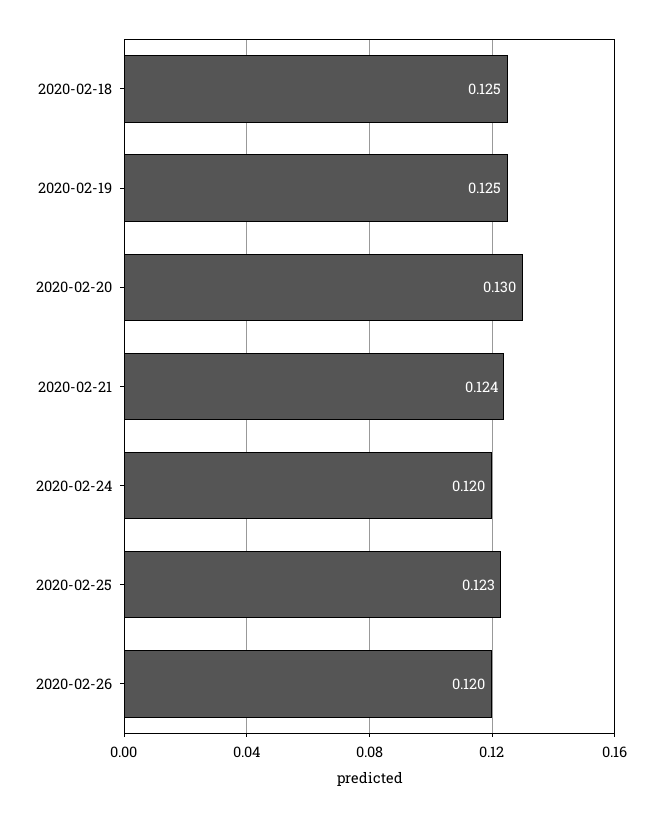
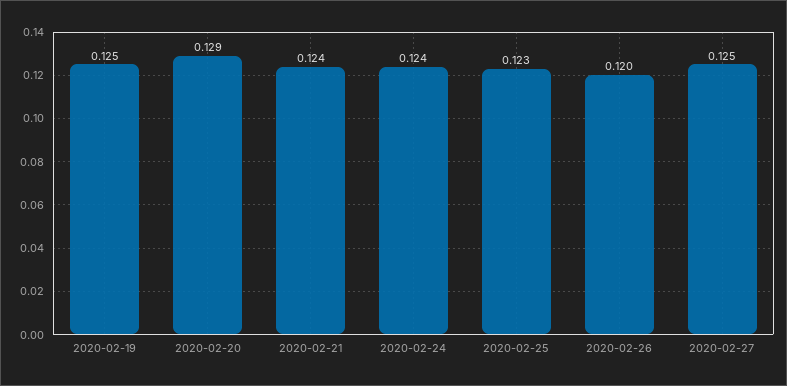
2020-02-18: 0.125 -> none
2020-02-20: 0.13 -> 0.129
2020-02-24: 0.12 -> 0.124
2020-02-27: none -> 0.125

